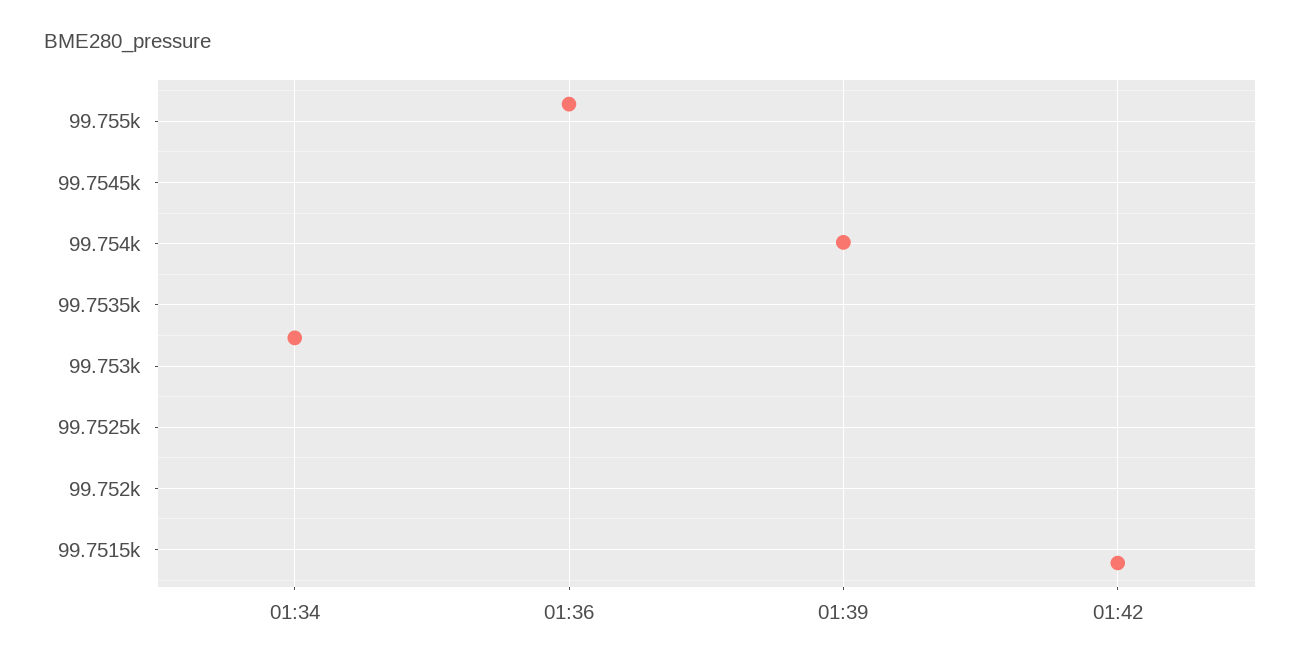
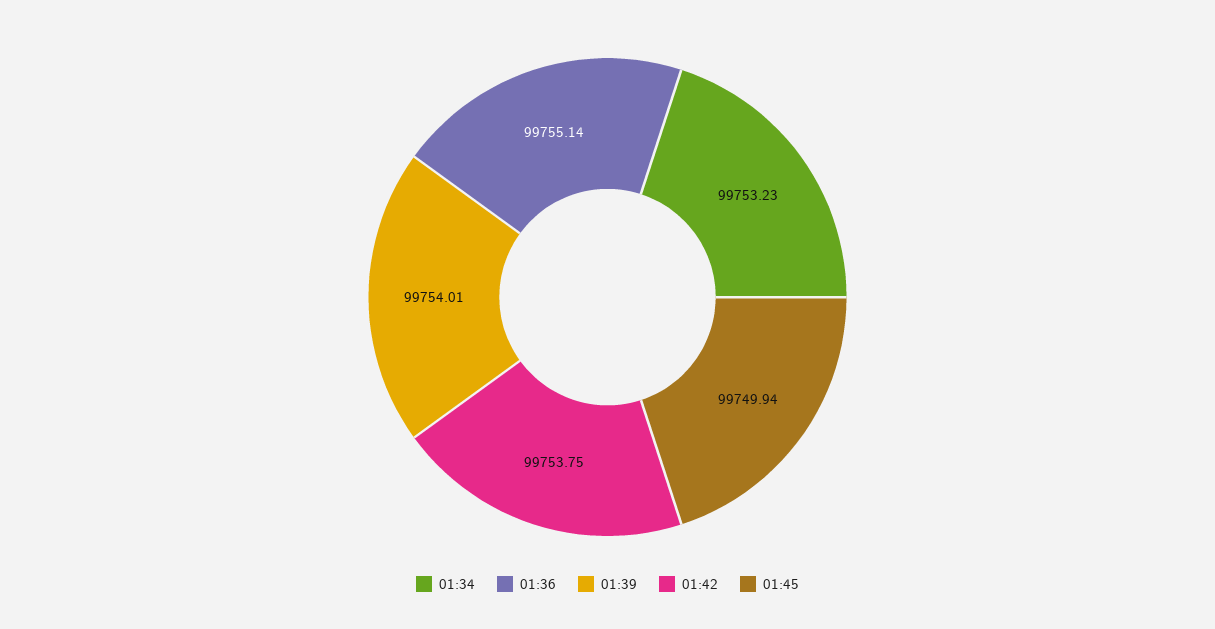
01:42: 99751.4 -> 99753.75
01:45: none -> 99749.94

